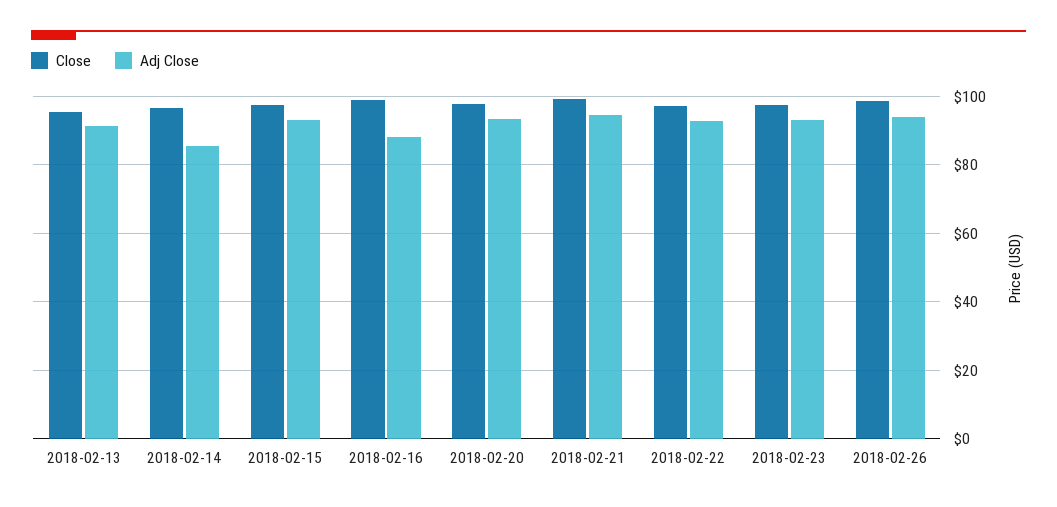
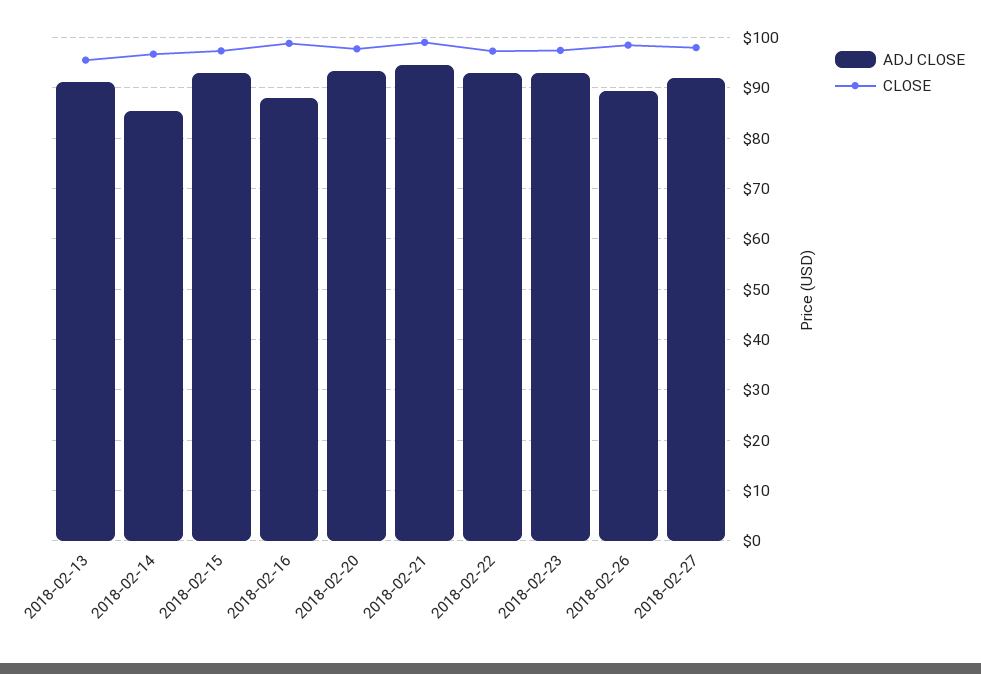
Adj Close, 2018-02-26: 94 -> 90
Adj Close, 2018-02-27: none -> 92
Close, 2018-02-27: none -> 98

